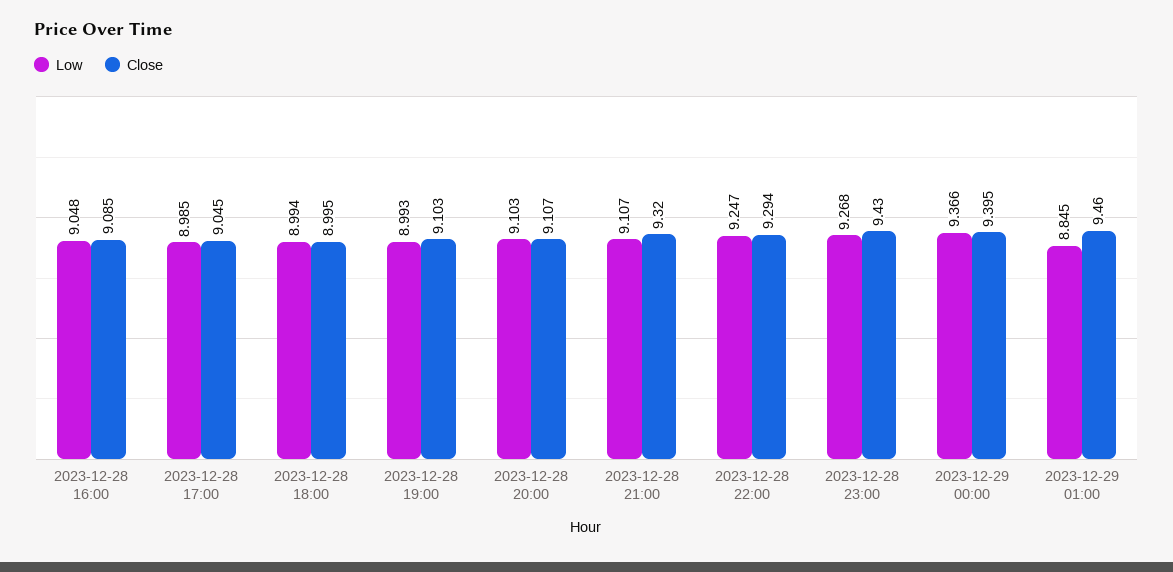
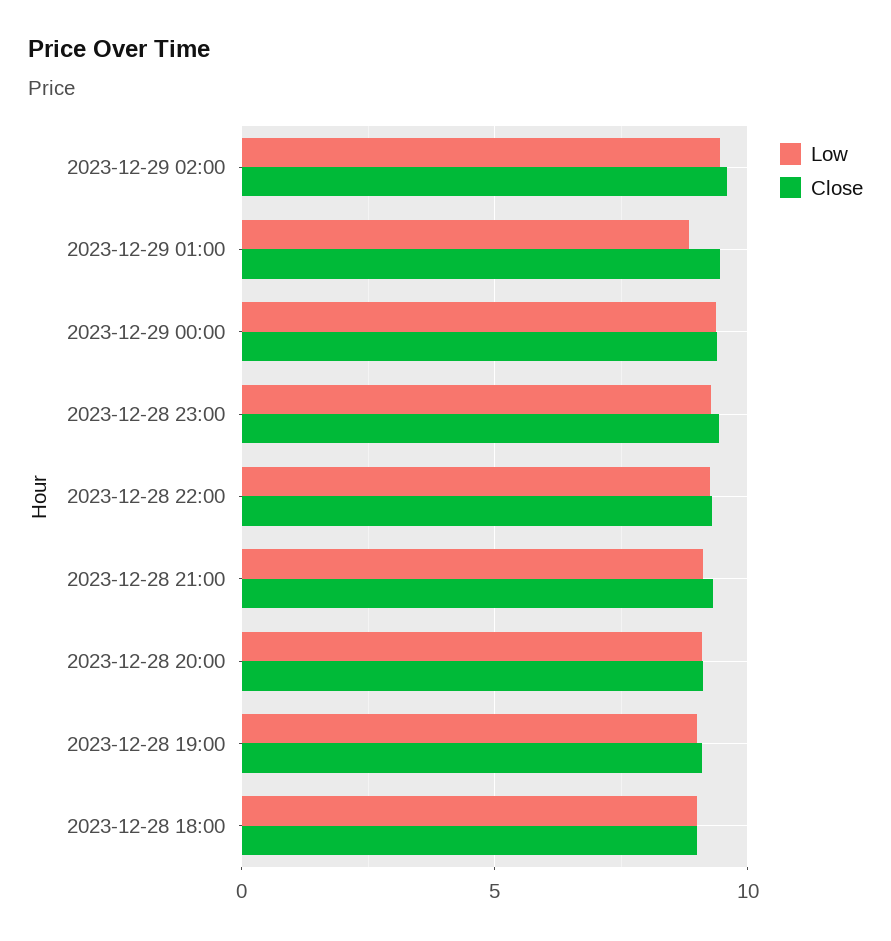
Low, 2023-12-28 16:00: 9.048 -> none
Close, 2023-12-28 16:00: 9.085 -> none
Low, 2023-12-28 17:00: 8.985 -> none
Close, 2023-12-28 17:00: 9.045 -> none
Low, 2023-12-29 02:00: none -> 9.5
Close, 2023-12-29 02:00: none -> 9.5

